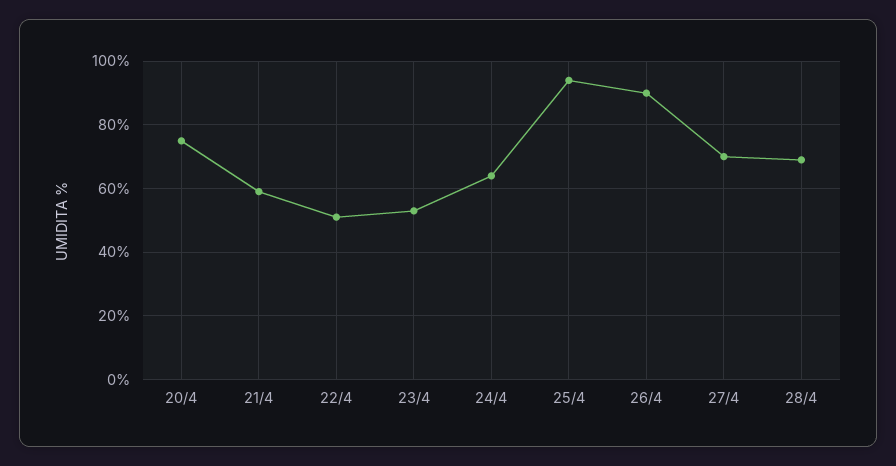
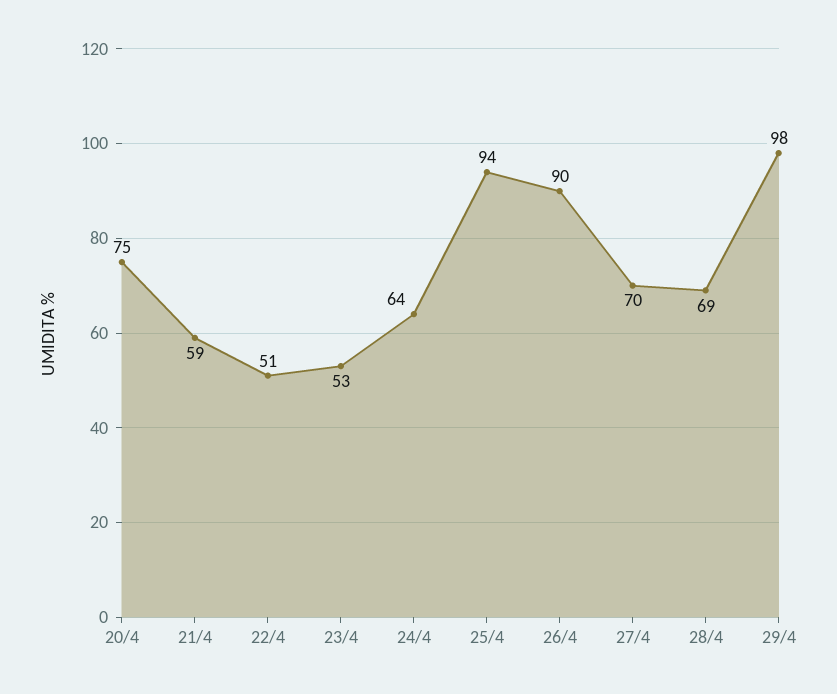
29/4: none -> 98

